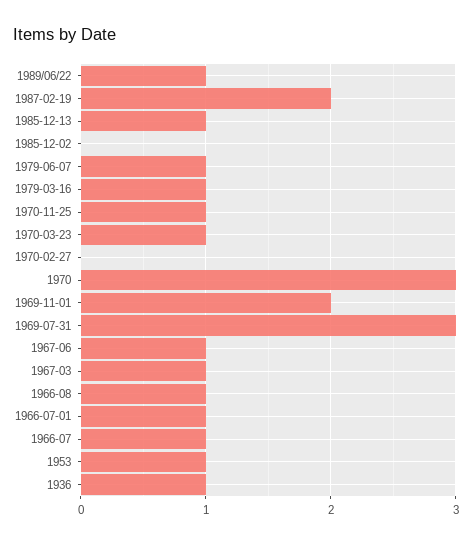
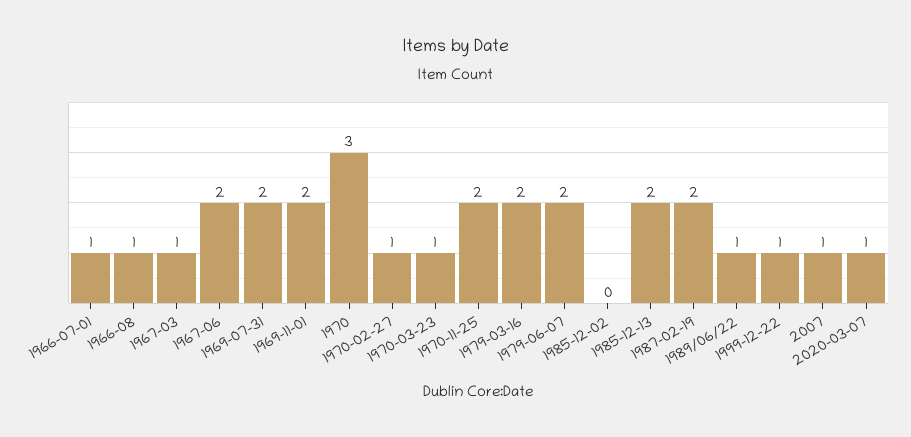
1985-12-13: 1 -> 2
1979-06-07: 1 -> 2
1979-03-16: 1 -> 2
1970-11-25: 1 -> 2
1970-02-27: 0 -> 1
1969-07-31: 3 -> 2
1967-06: 1 -> 2
1966-07: 1 -> none
1953: 1 -> none
1936: 1 -> none
1999-12-22: none -> 1
2007: none -> 1
2020-03-07: none -> 1

